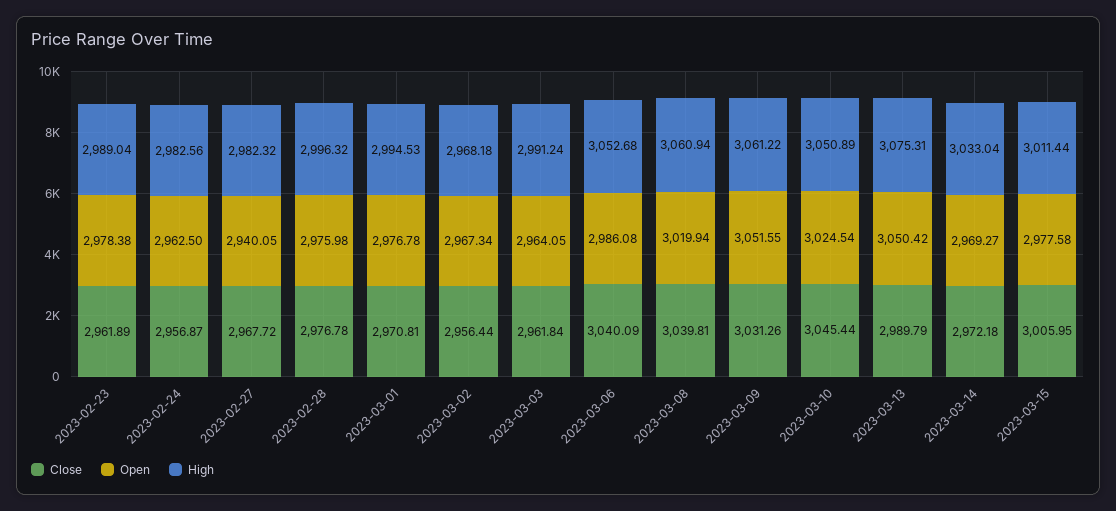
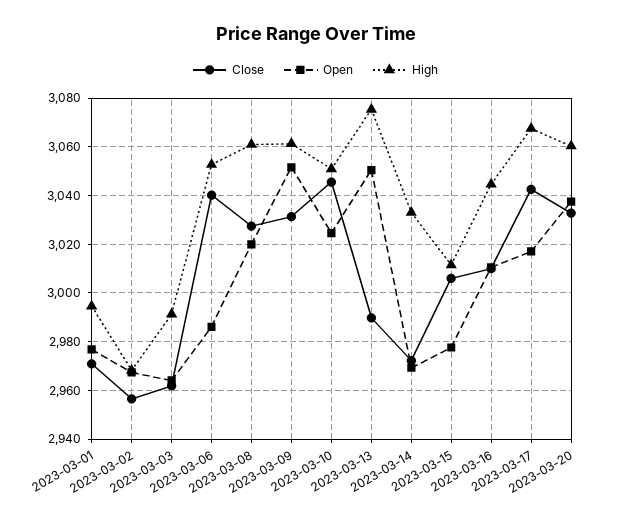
Close, 2023-02-23: 2961.89 -> none
Open, 2023-02-23: 2978.38 -> none
High, 2023-02-23: 2989.04 -> none
Close, 2023-02-24: 2956.87 -> none
Open, 2023-02-24: 2962.5 -> none
High, 2023-02-24: 2982.56 -> none
Close, 2023-02-27: 2967.72 -> none
Open, 2023-02-27: 2940.05 -> none
High, 2023-02-27: 2982.32 -> none
Close, 2023-02-28: 2976.78 -> none
Open, 2023-02-28: 2975.98 -> none
High, 2023-02-28: 2996.32 -> none
Close, 2023-03-08: 3039.81 -> 3027.5
Close, 2023-03-16: none -> 3010
Open, 2023-03-16: none -> 3010
High, 2023-03-16: none -> 3045
Close, 2023-03-17: none -> 3042.5
Open, 2023-03-17: none -> 3017.5
High, 2023-03-17: none -> 3067.5
Close, 2023-03-20: none -> 3032.5
Open, 2023-03-20: none -> 3037.5
High, 2023-03-20: none -> 3060

